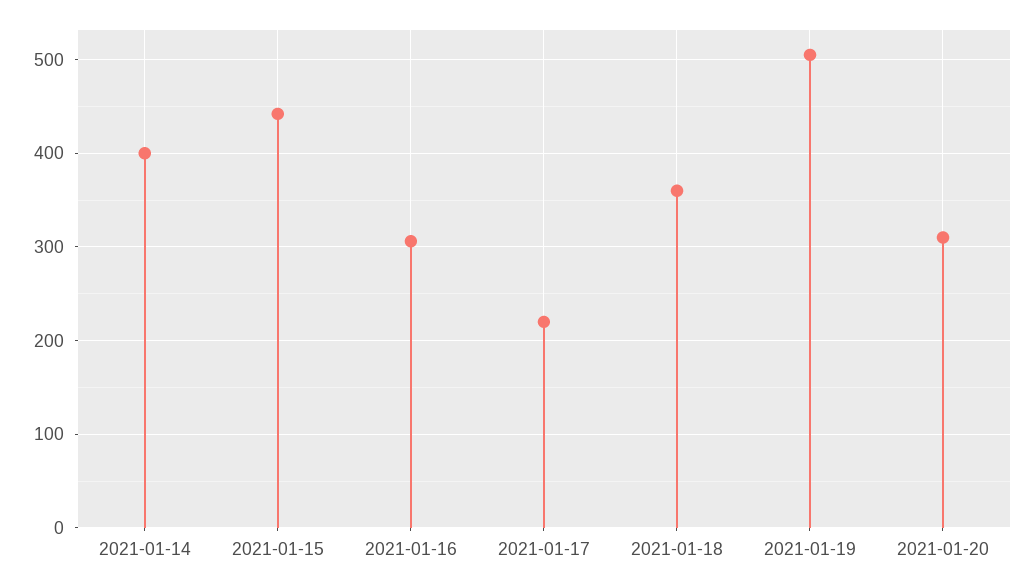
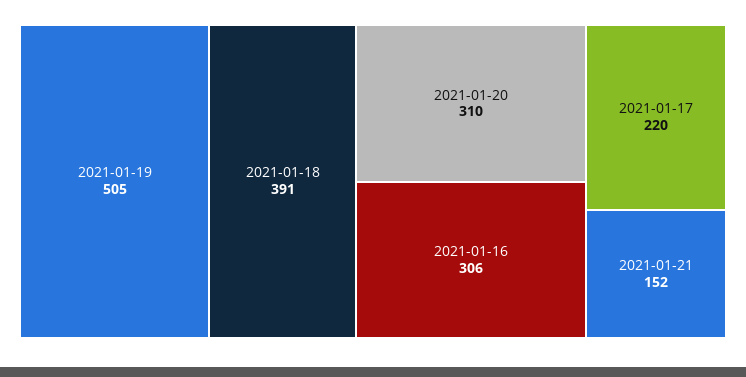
2021-01-14: 400 -> none
2021-01-15: 440 -> none
2021-01-18: 360 -> 391
2021-01-21: none -> 152

